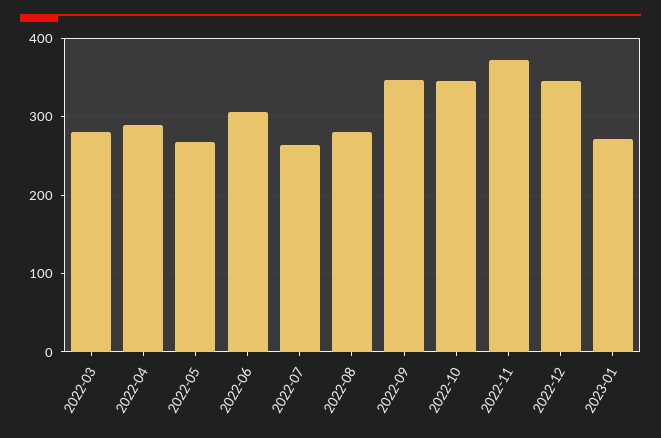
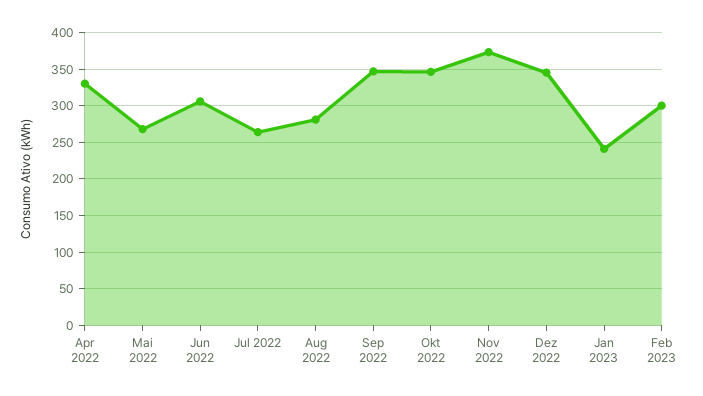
2022-03: 280 -> none
2022-04: 290 -> 330
2023-01: 270 -> 240
Feb 2023: none -> 300

